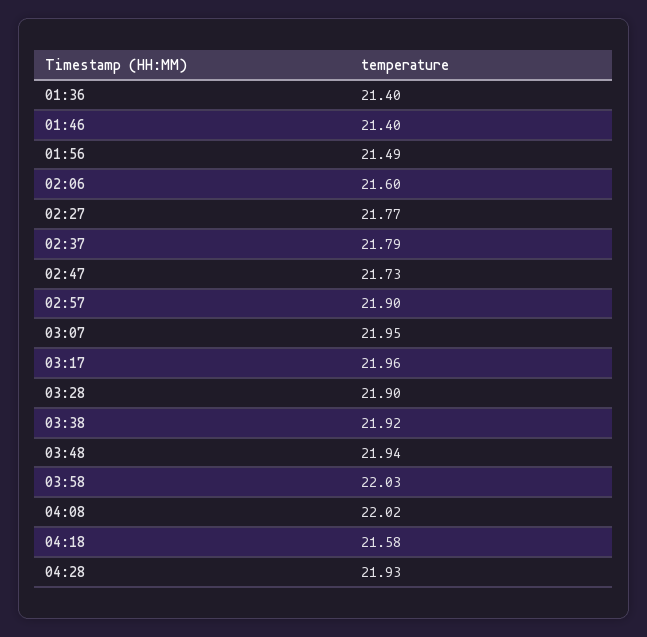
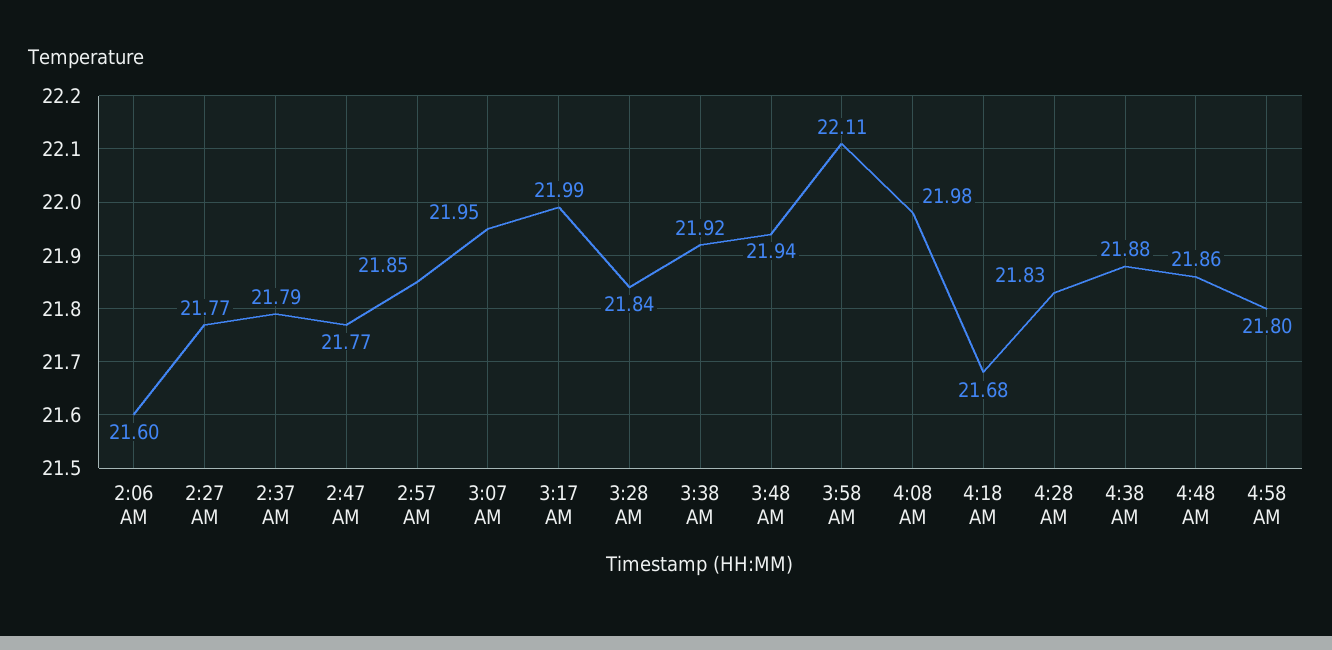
01:36: 21.4 -> none
01:46: 21.4 -> none
01:56: 21.49 -> none
02:47: 21.73 -> 21.77
02:57: 21.9 -> 21.85
03:17: 21.96 -> 21.99
03:28: 21.9 -> 21.84
03:58: 22.03 -> 22.11
04:08: 22.02 -> 21.98
04:18: 21.58 -> 21.68
04:28: 21.93 -> 21.83
4:38 AM: none -> 21.88
4:48 AM: none -> 21.86
4:58 AM: none -> 21.8

